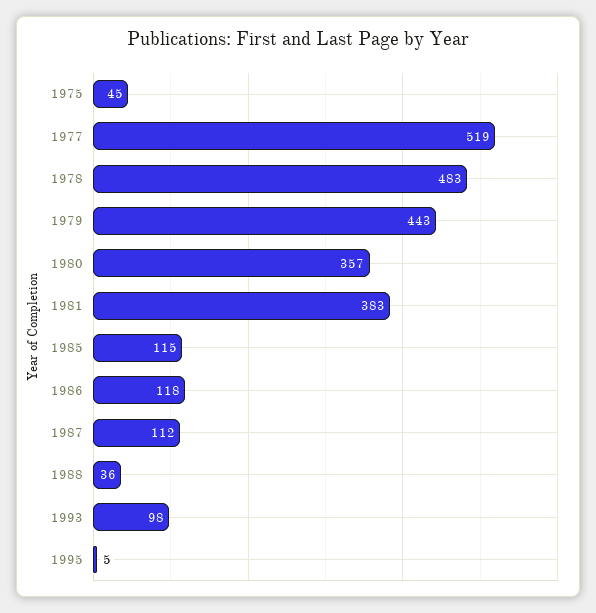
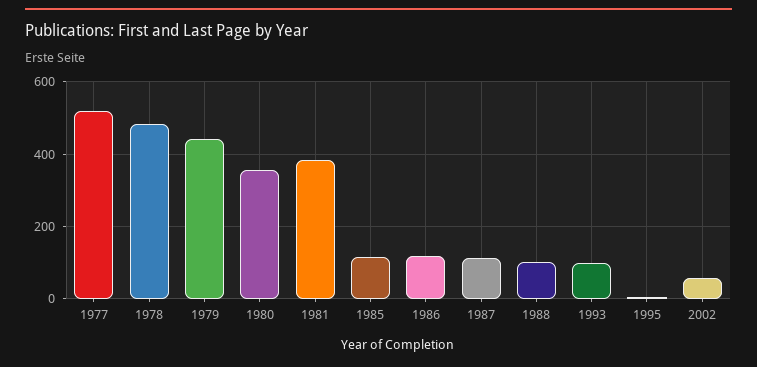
1975: 45 -> none
1988: 36 -> 100
2002: none -> 60

